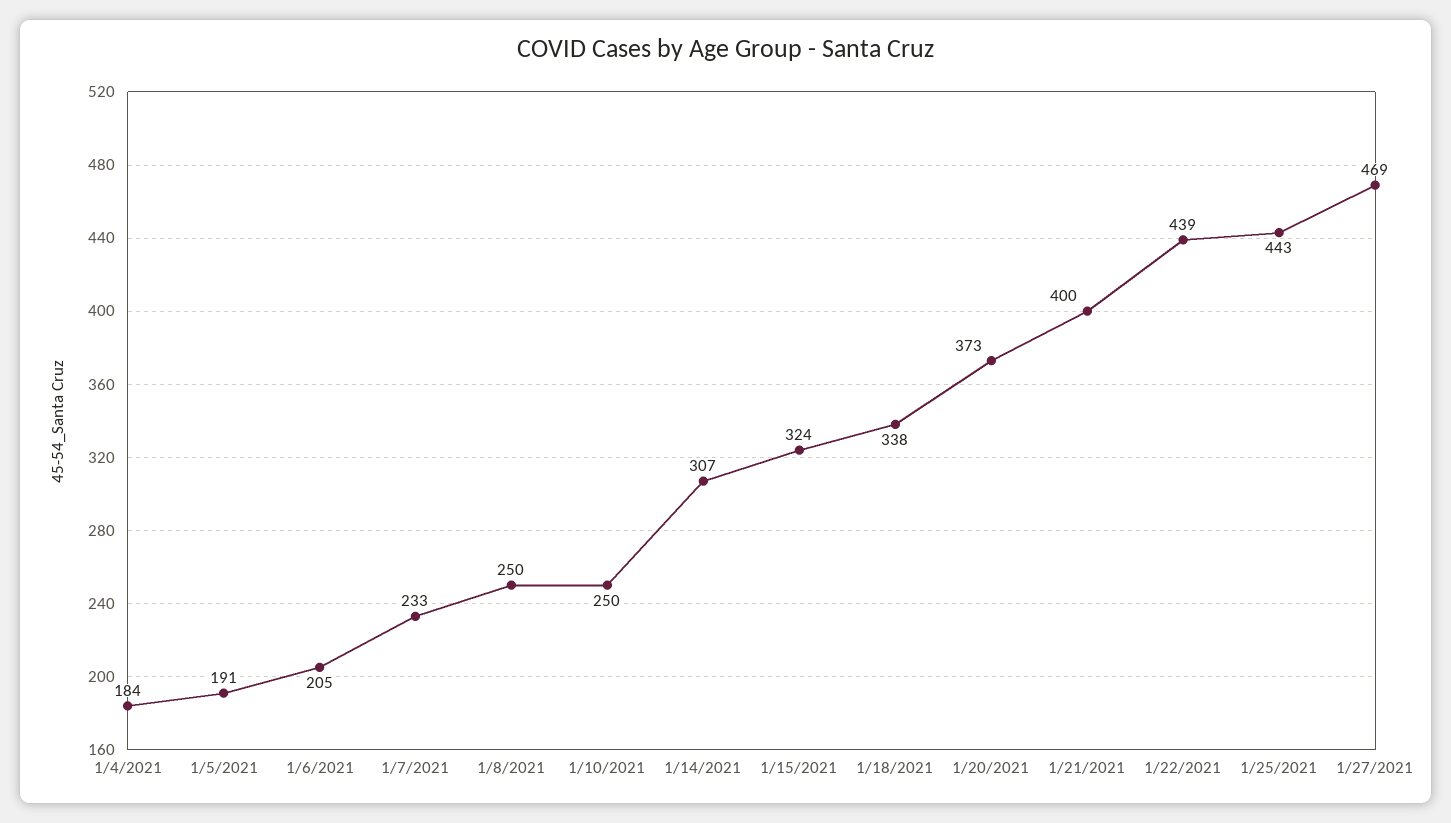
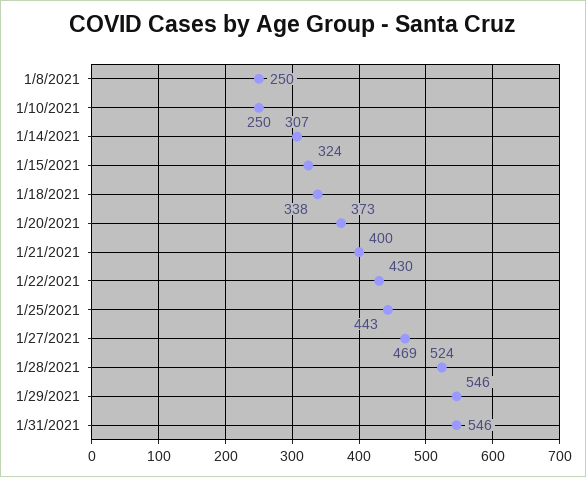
1/4/2021: 184 -> none
1/5/2021: 191 -> none
1/6/2021: 205 -> none
1/7/2021: 233 -> none
1/22/2021: 439 -> 430
1/28/2021: none -> 524
1/29/2021: none -> 546
1/31/2021: none -> 546

